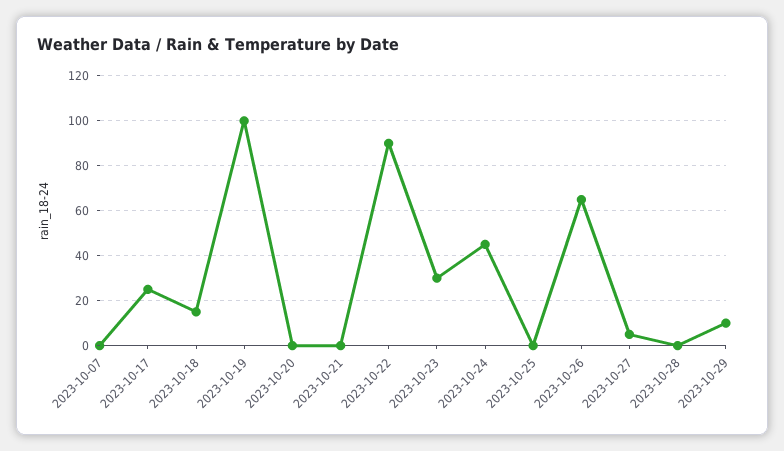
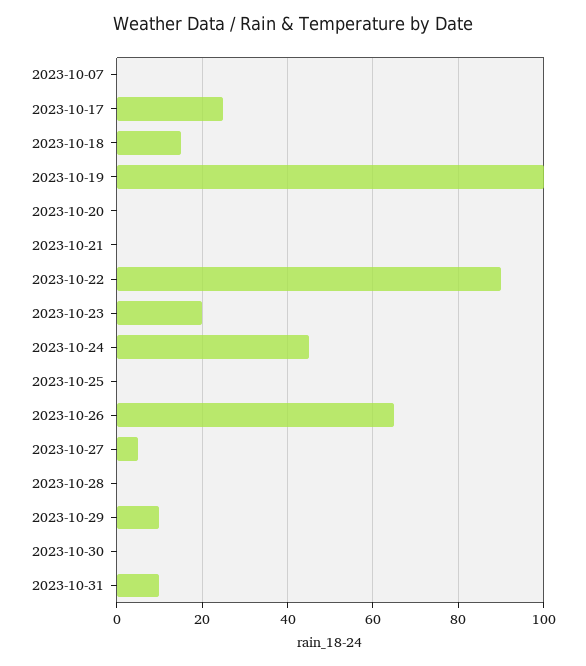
2023-10-23: 30 -> 20
2023-10-30: none -> 0
2023-10-31: none -> 10

